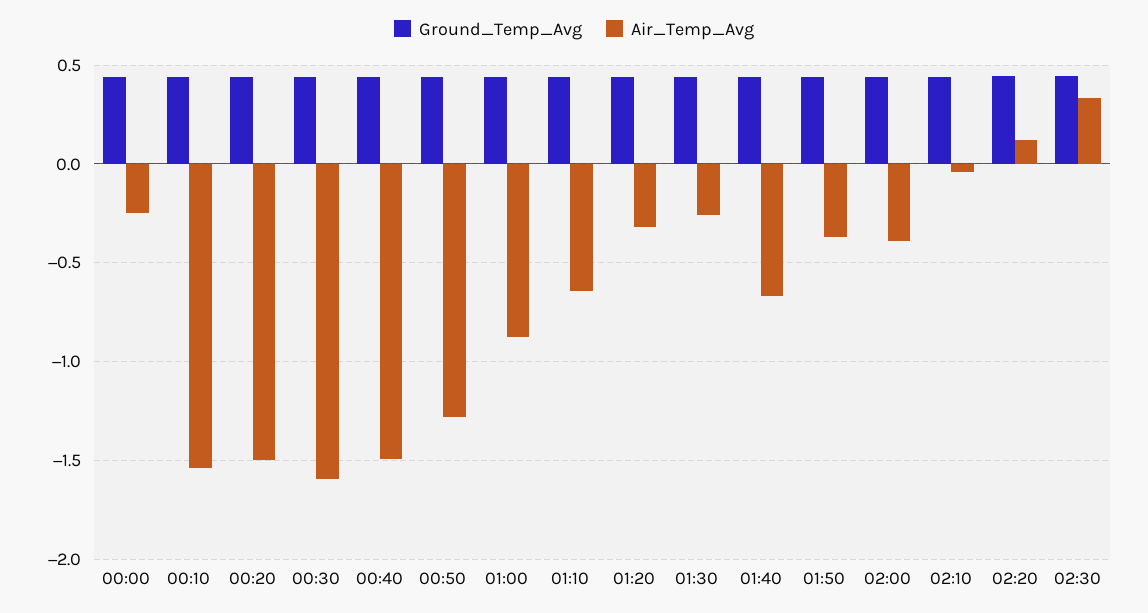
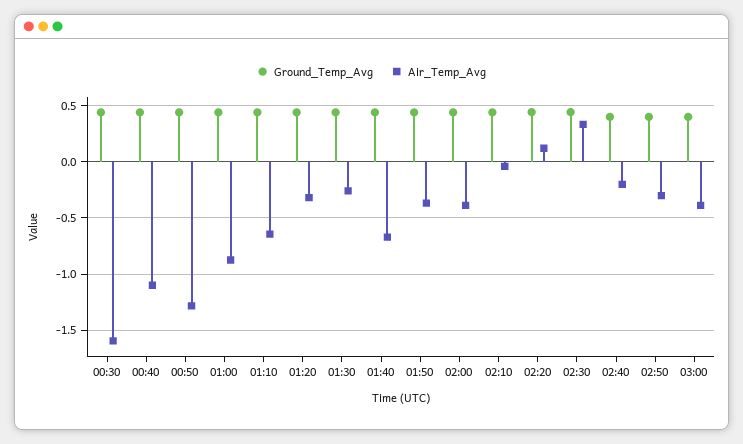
Ground_Temp_Avg, 00:00: 0.45 -> none
Air_Temp_Avg, 00:00: -0.25 -> none
Ground_Temp_Avg, 00:10: 0.45 -> none
Air_Temp_Avg, 00:10: -1.55 -> none
Ground_Temp_Avg, 00:20: 0.45 -> none
Air_Temp_Avg, 00:20: -1.5 -> none
Air_Temp_Avg, 00:40: -1.5 -> -1.1
Ground_Temp_Avg, 02:40: none -> 0.4
Air_Temp_Avg, 02:40: none -> -0.2
Ground_Temp_Avg, 02:50: none -> 0.4
Air_Temp_Avg, 02:50: none -> -0.3
Ground_Temp_Avg, 03:00: none -> 0.4
Air_Temp_Avg, 03:00: none -> -0.4

